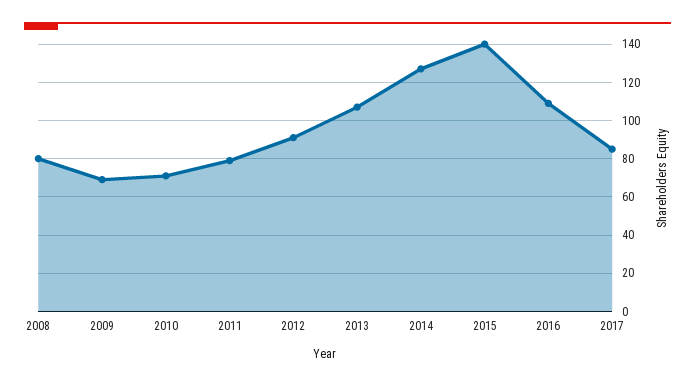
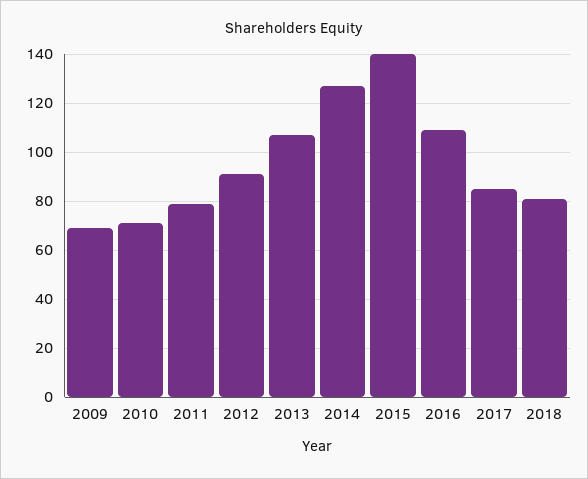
2008: 80 -> none
2018: none -> 80

